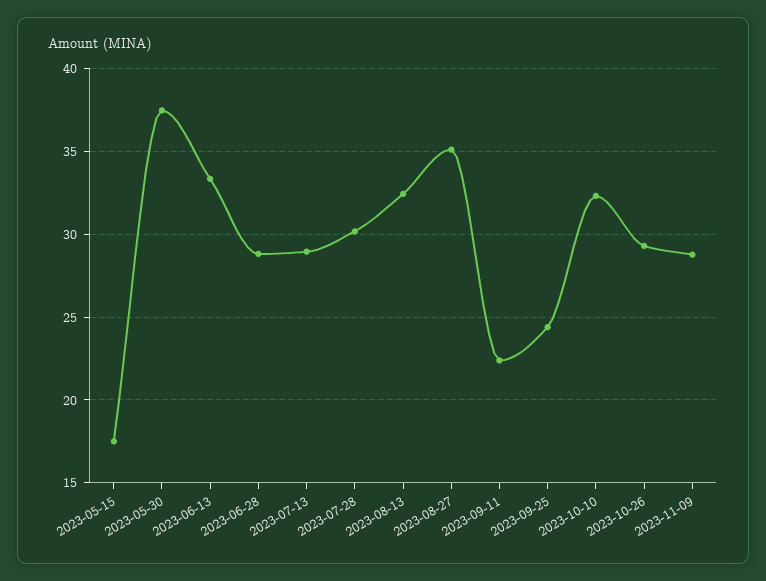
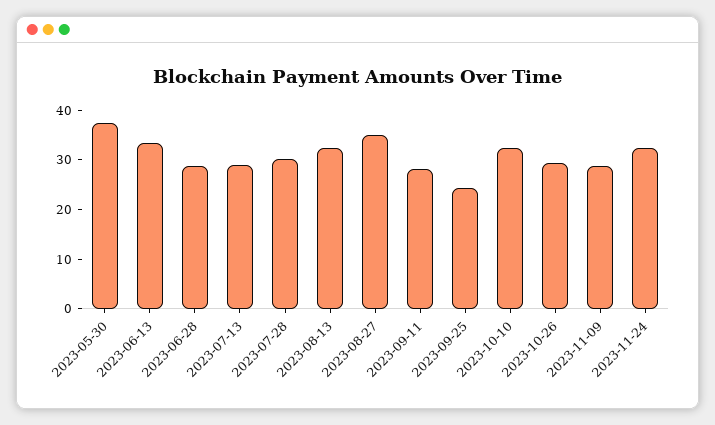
2023-05-15: 17.5 -> none
2023-09-11: 22.5 -> 28
2023-11-24: none -> 32

